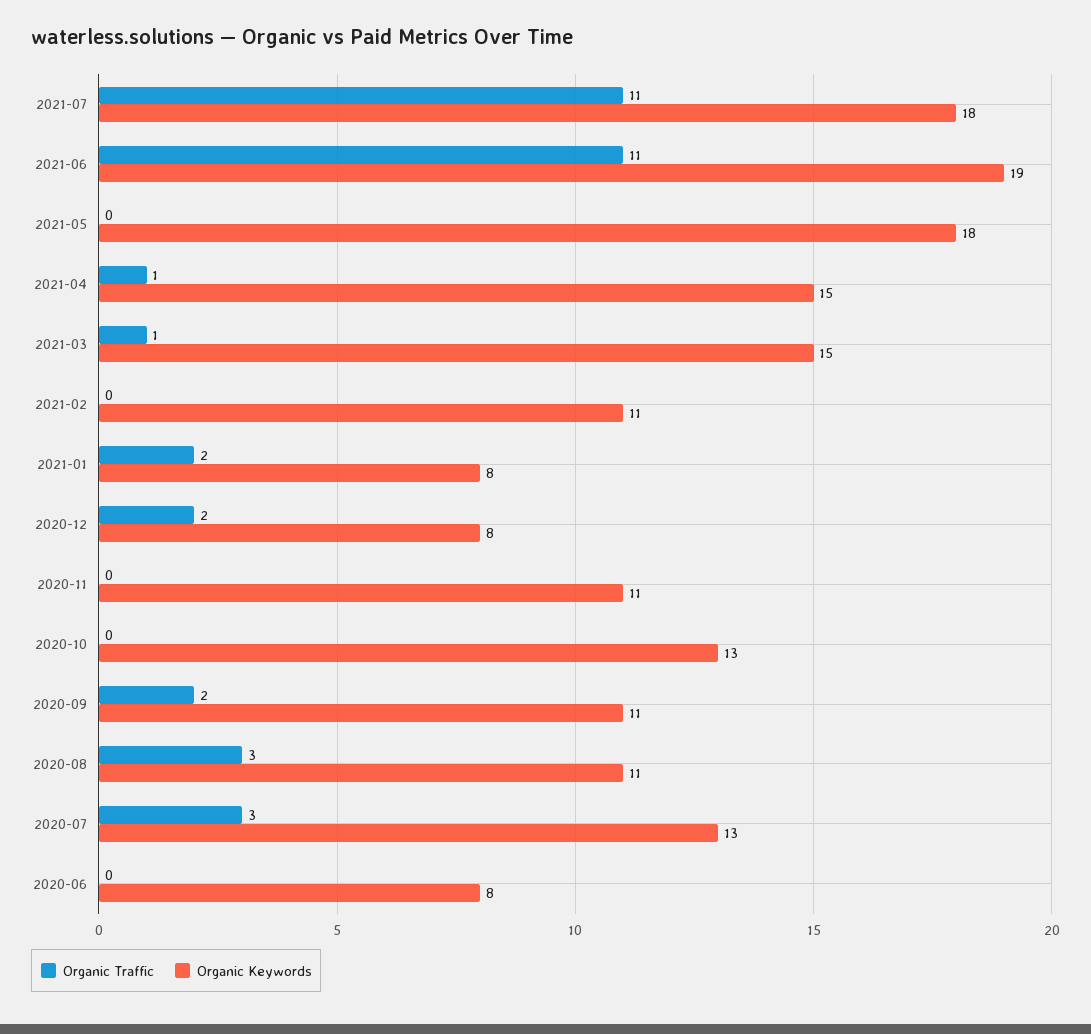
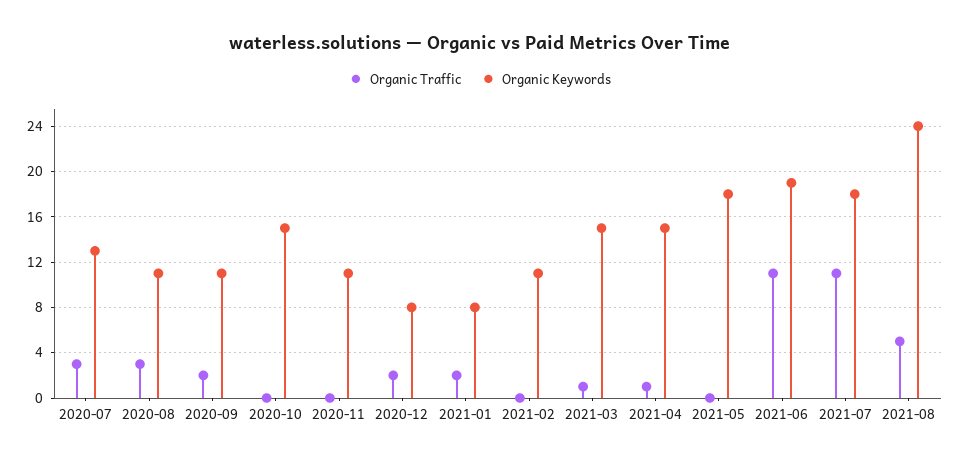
Organic Keywords, 2020-10: 13 -> 15
Organic Traffic, 2020-06: 0 -> none
Organic Keywords, 2020-06: 8 -> none
Organic Traffic, 2021-08: none -> 5
Organic Keywords, 2021-08: none -> 24

